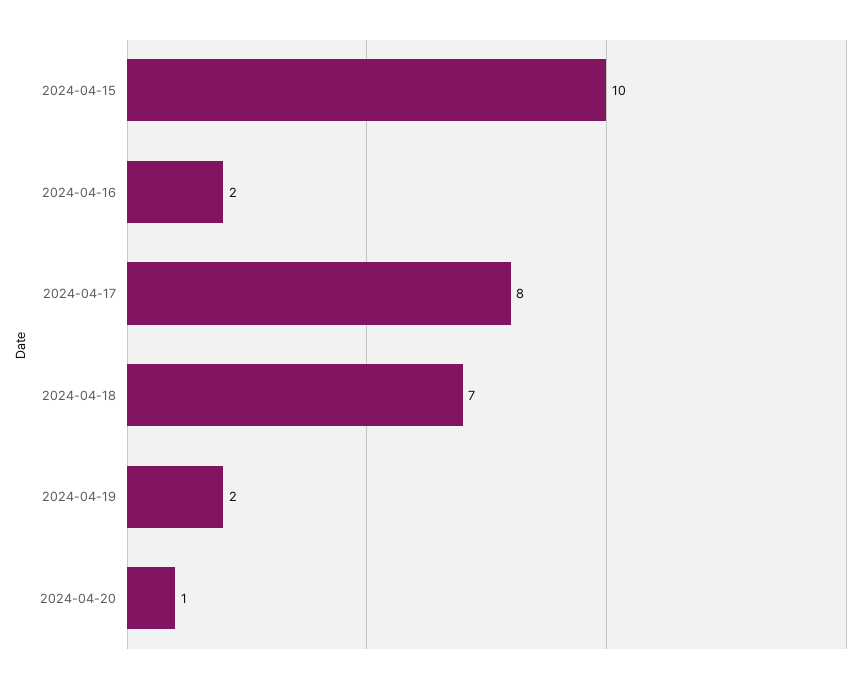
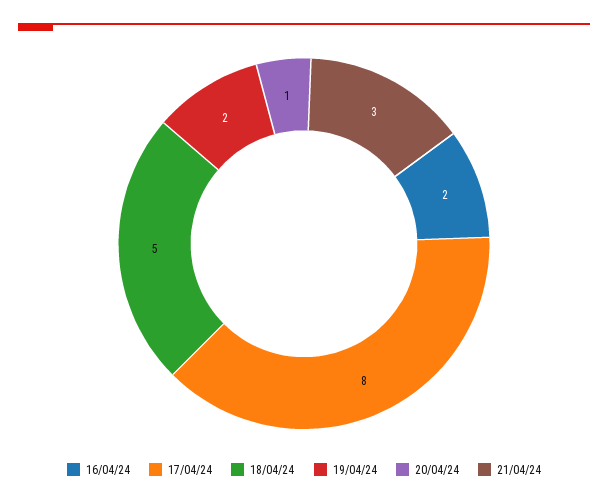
2024-04-15: 10 -> none
2024-04-18: 7 -> 5
21/04/24: none -> 3

